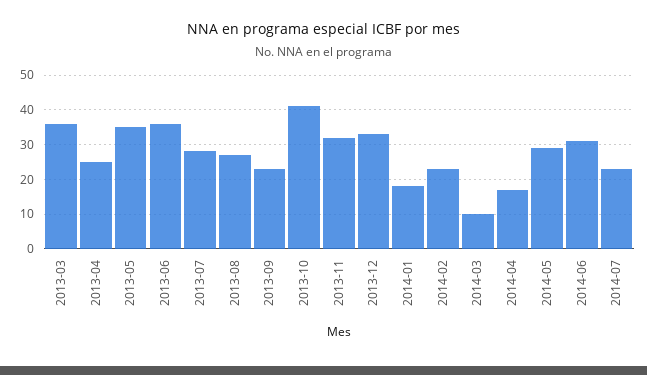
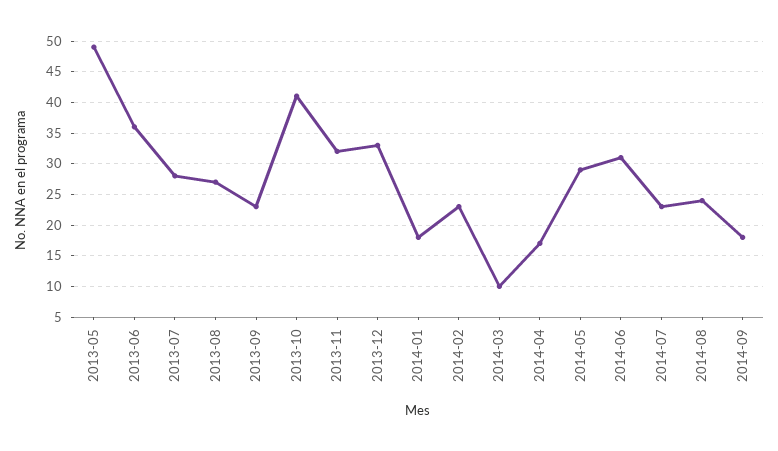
2013-03: 35 -> none
2013-04: 25 -> none
2013-05: 35 -> 49
2014-08: none -> 24
2014-09: none -> 18

